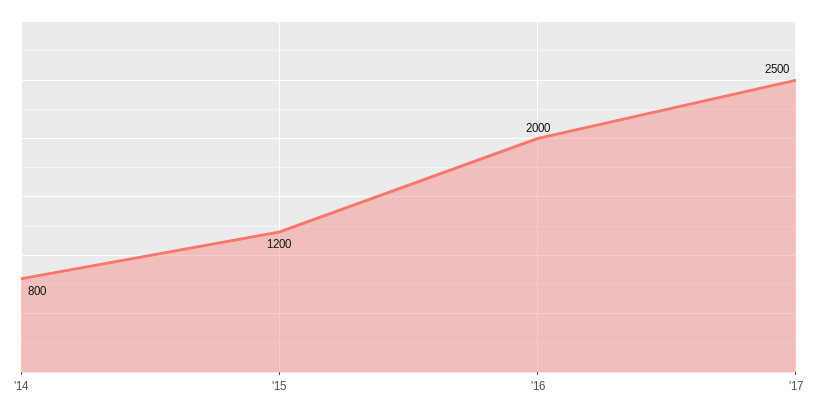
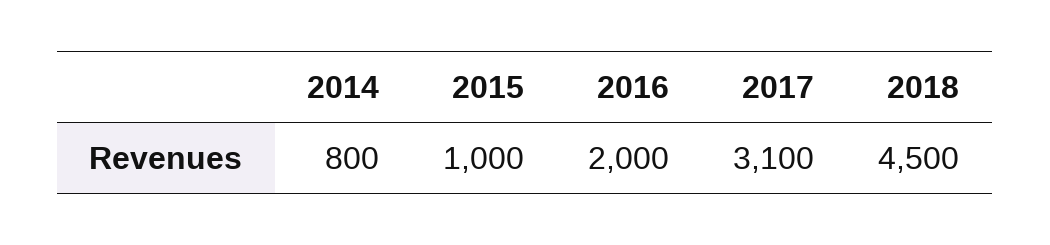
'15: 1200 -> 1000
'17: 2500 -> 3100
2018: none -> 4500

